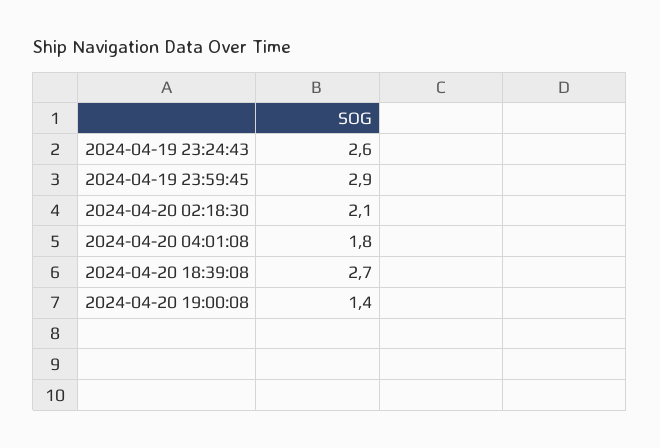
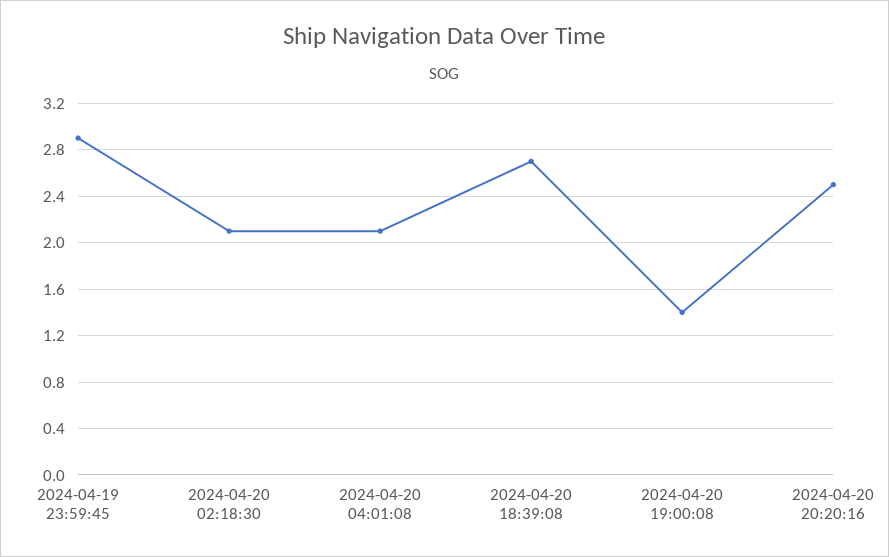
2024-04-19 23:24:43: 2.6 -> none
2024-04-20 04:01:08: 1.8 -> 2.1
2024-04-20 20:20:16: none -> 2.5

